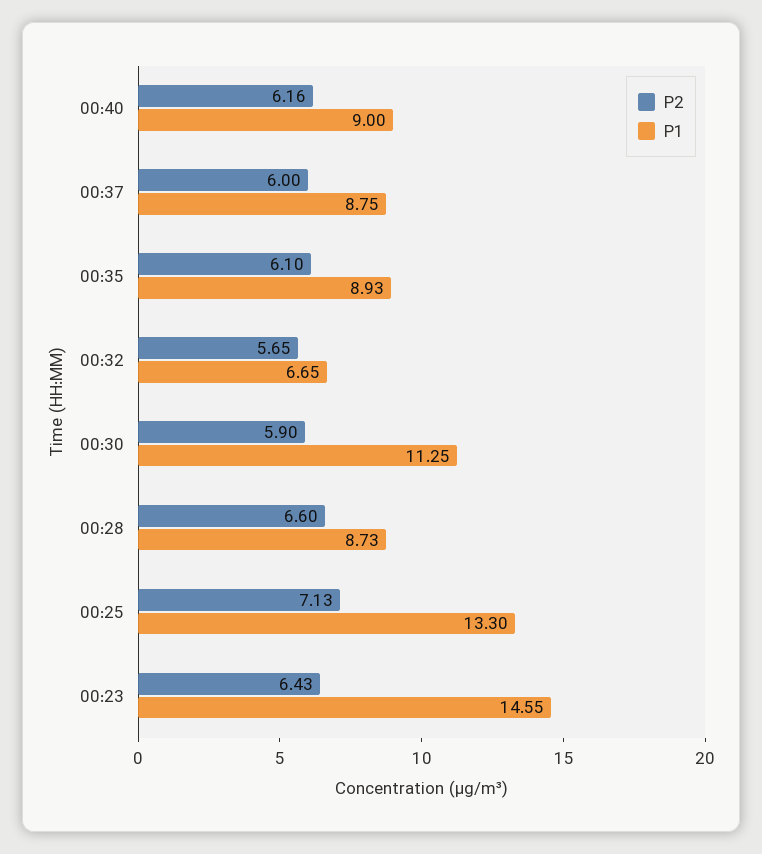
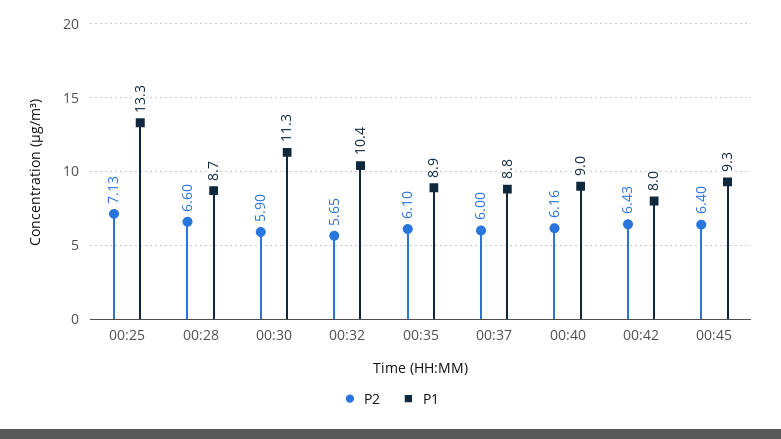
P1, 00:32: 6.65 -> 10.4
P2, 00:23: 6.43 -> none
P1, 00:23: 14.55 -> none
P2, 00:42: none -> 6.43
P1, 00:42: none -> 8
P2, 00:45: none -> 6.4
P1, 00:45: none -> 9.3

